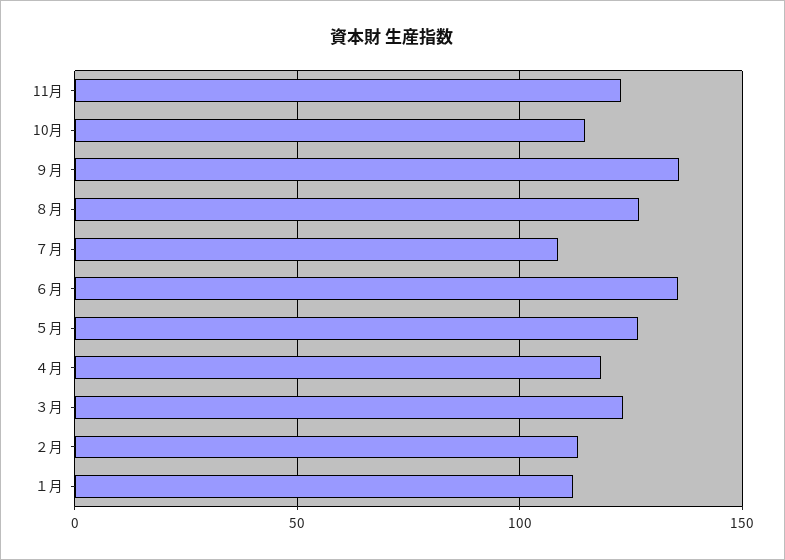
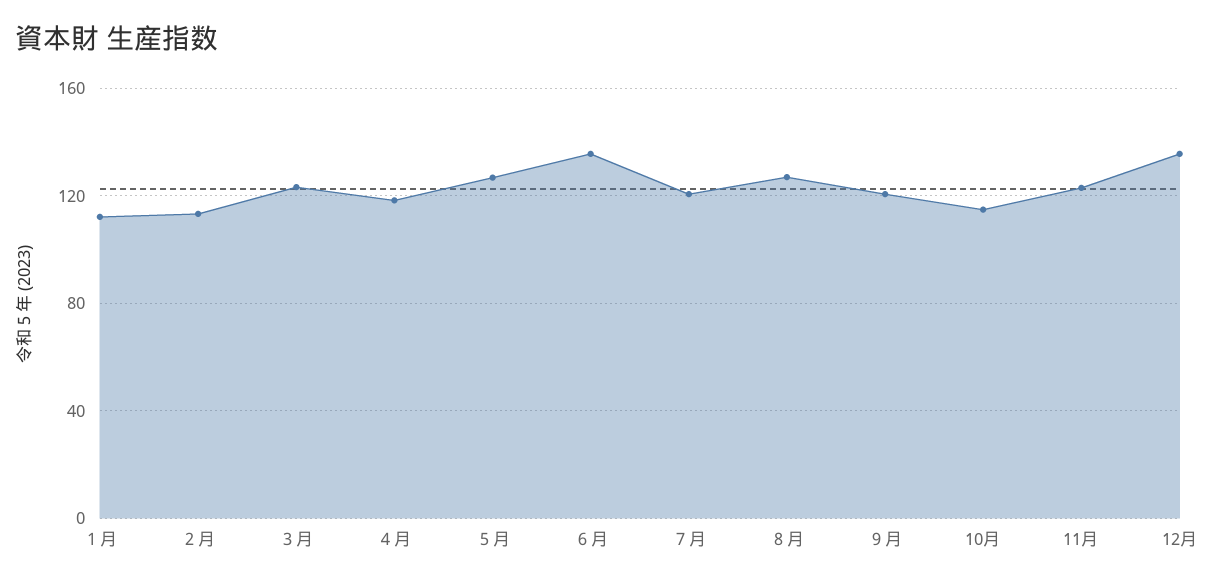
９月: 135 -> 120
７月: 110 -> 120
12月: none -> 135

